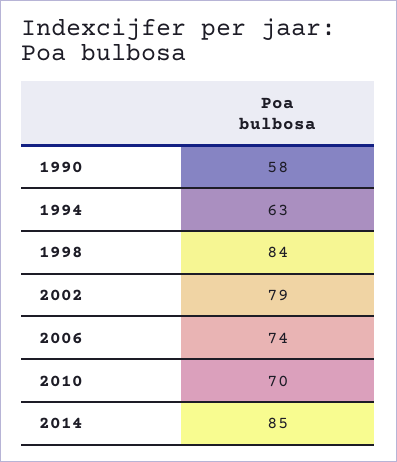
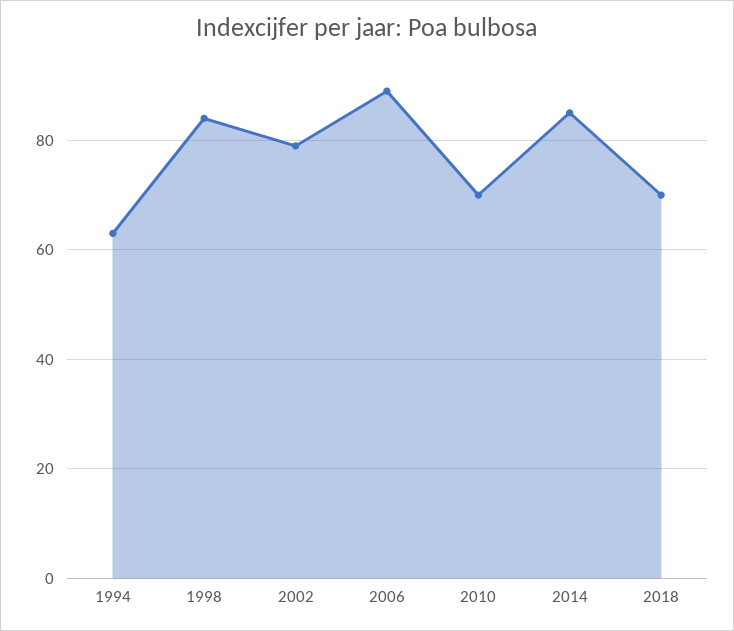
1990: 58 -> none
2006: 74 -> 90
2018: none -> 70

